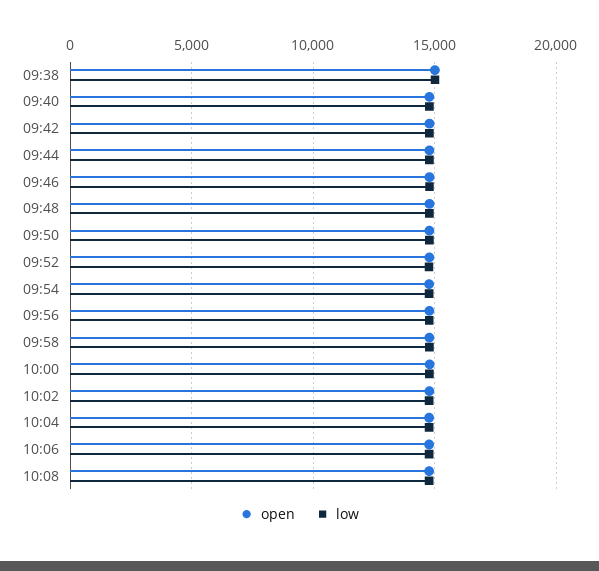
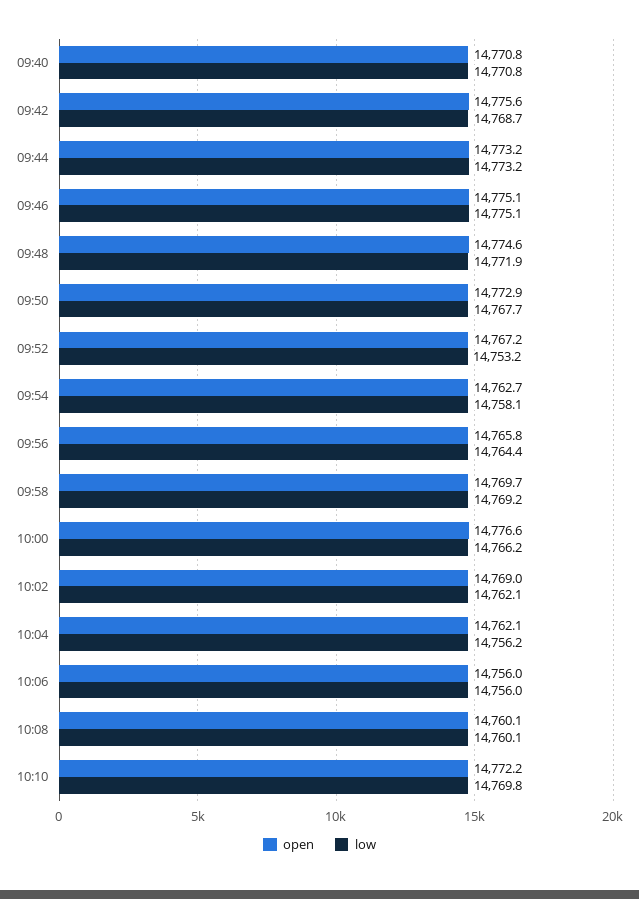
open, 09:38: 15000 -> none
low, 09:38: 15000 -> none
open, 10:10: none -> 14772.2
low, 10:10: none -> 14769.8

